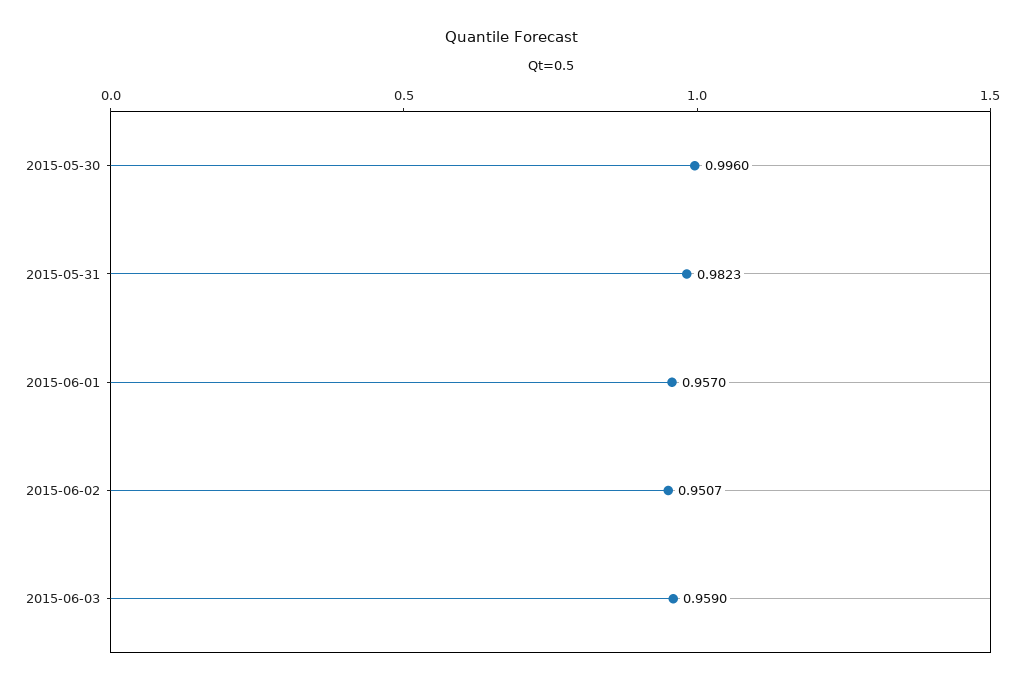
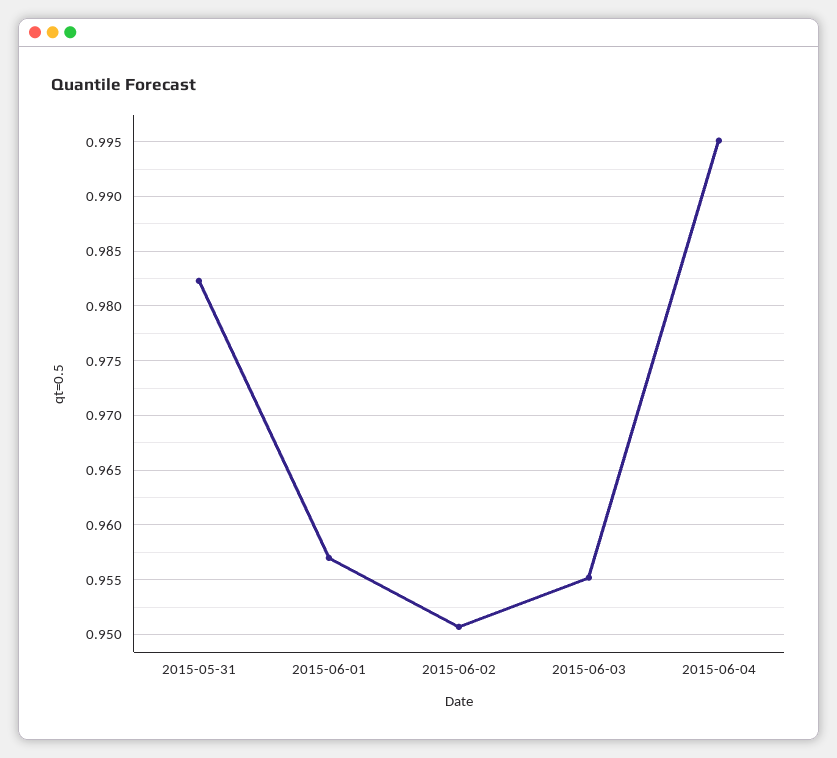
2015-05-30: 0.996 -> none
2015-06-03: 0.959 -> 0.955
2015-06-04: none -> 0.995

